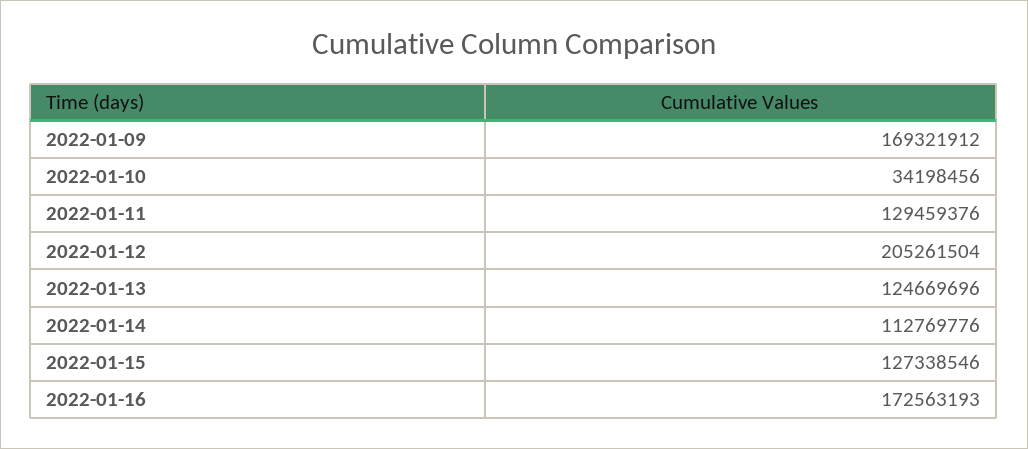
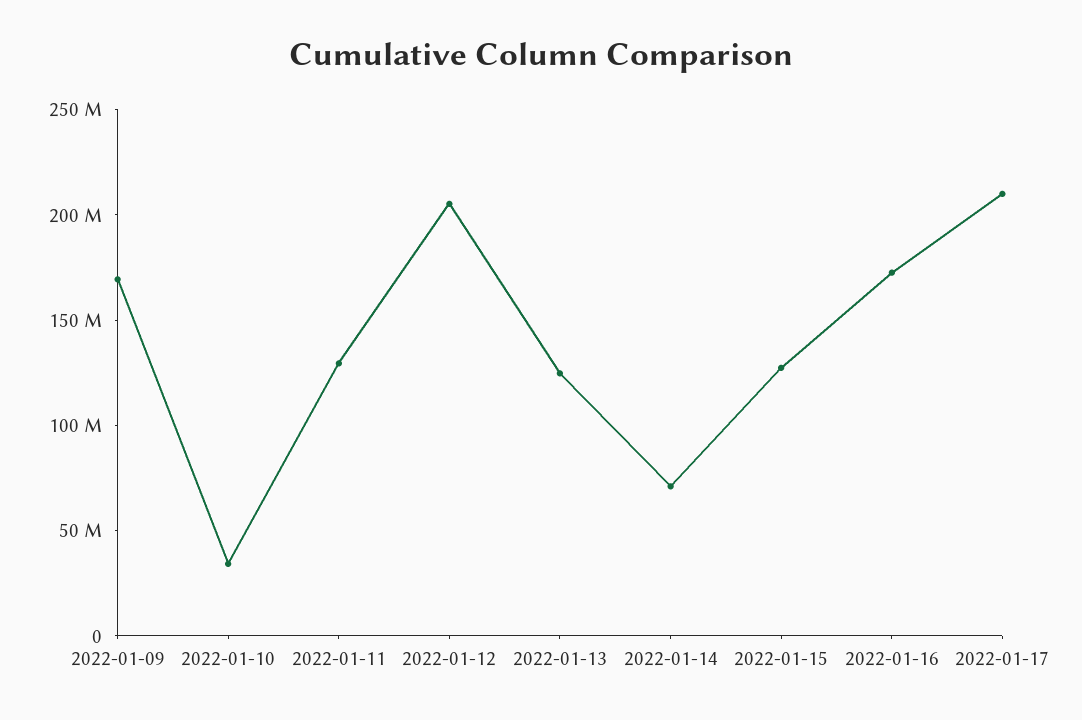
2022-01-14: 112769776 -> 70000000
2022-01-17: none -> 210000000

